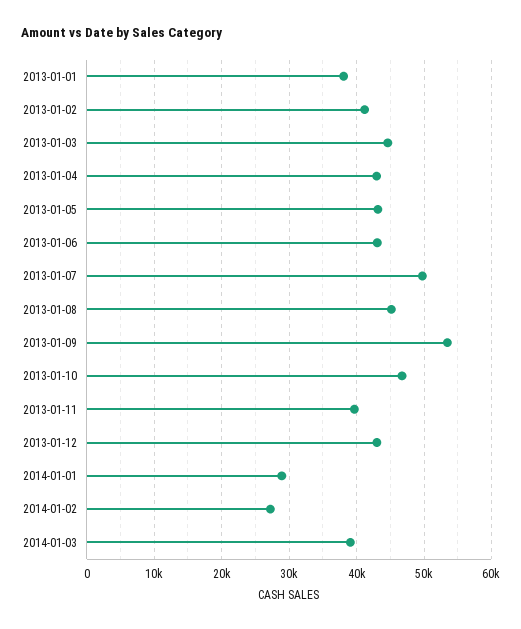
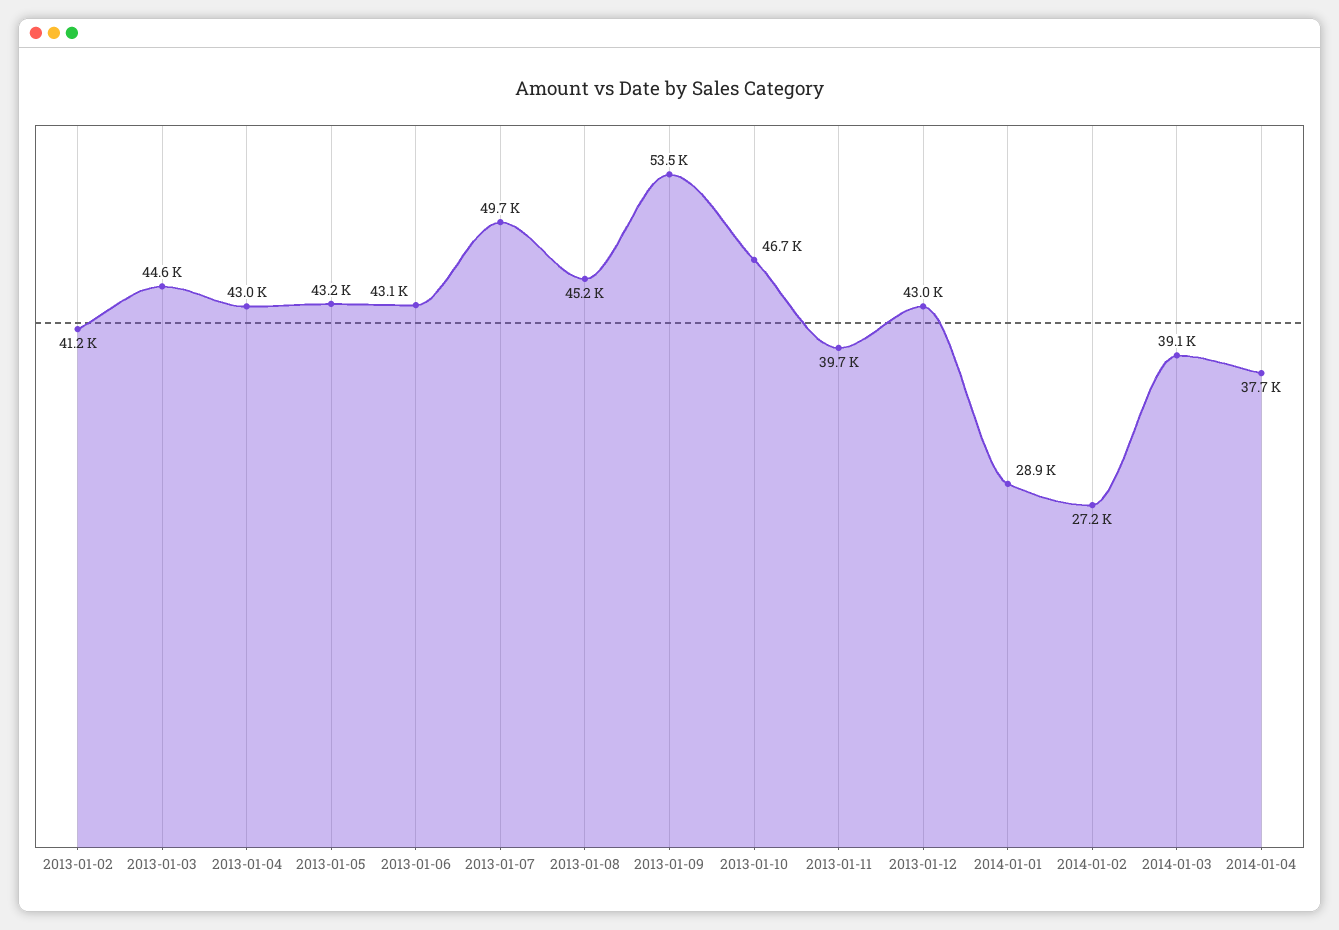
2013-01-01: 38000 -> none
2014-01-04: none -> 37700

